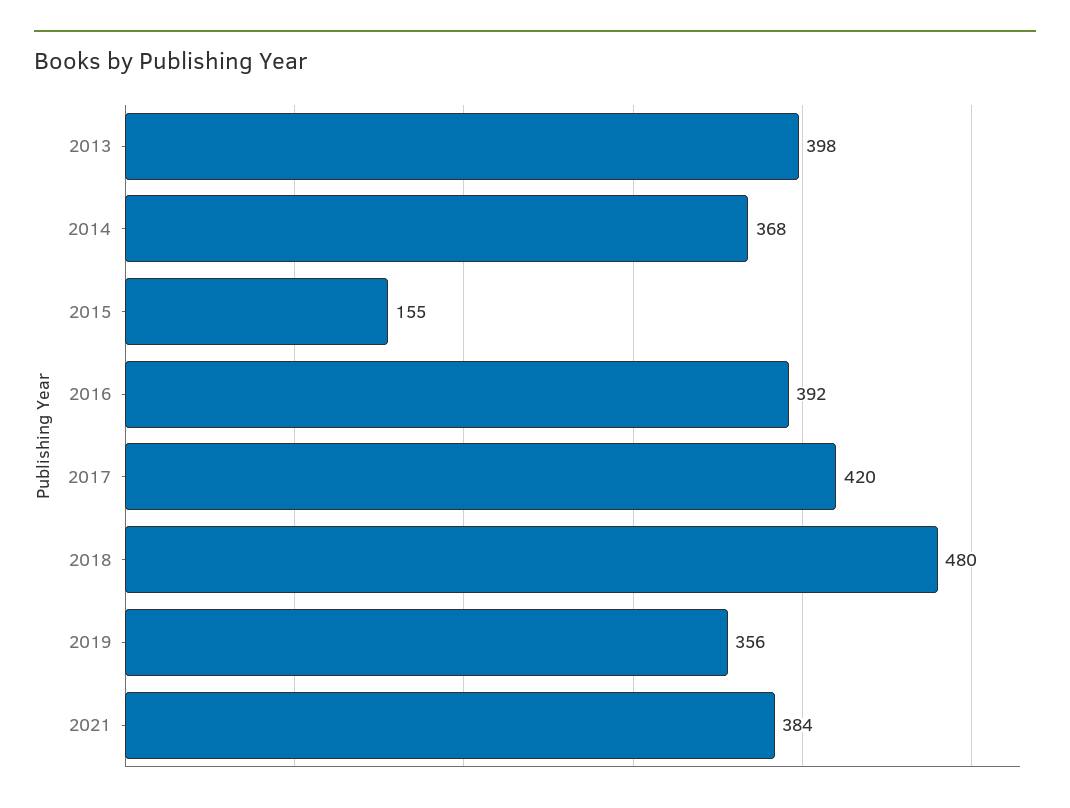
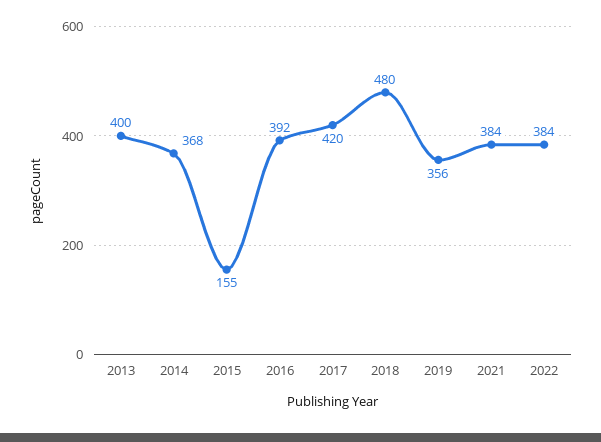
2013: 398 -> 400
2022: none -> 384

